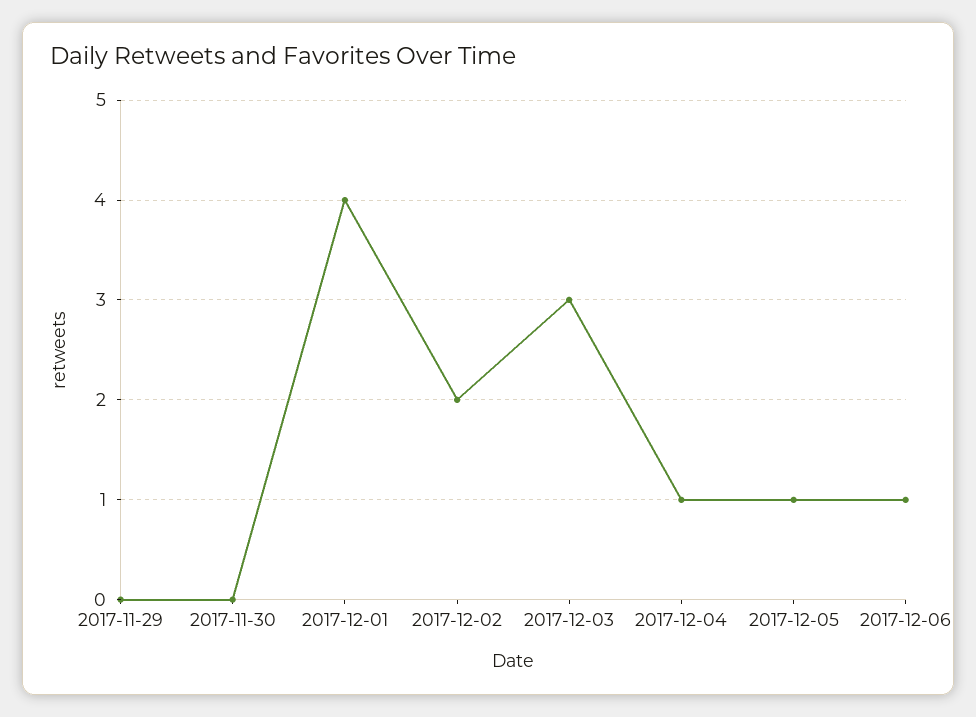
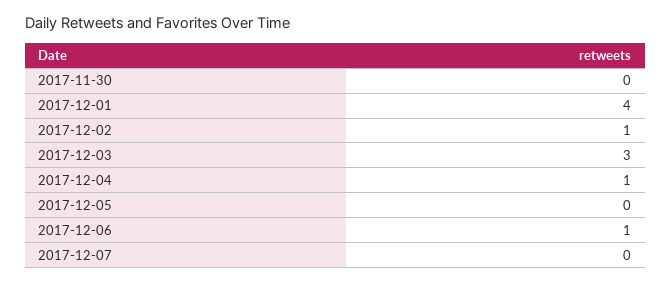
2017-11-29: 0 -> none
2017-12-02: 2 -> 1
2017-12-05: 1 -> 0
2017-12-07: none -> 0

